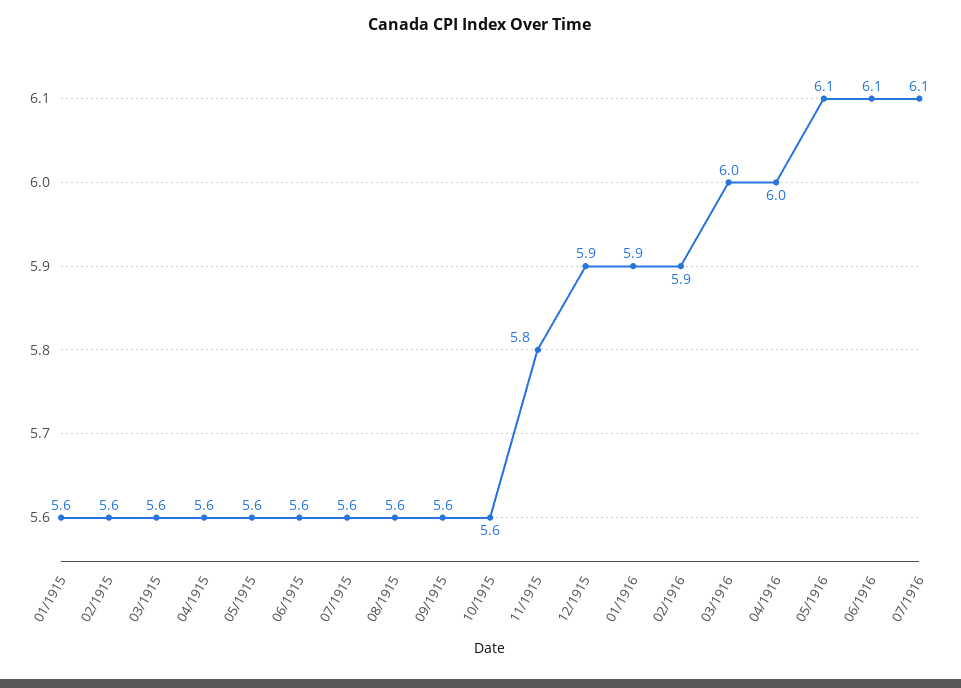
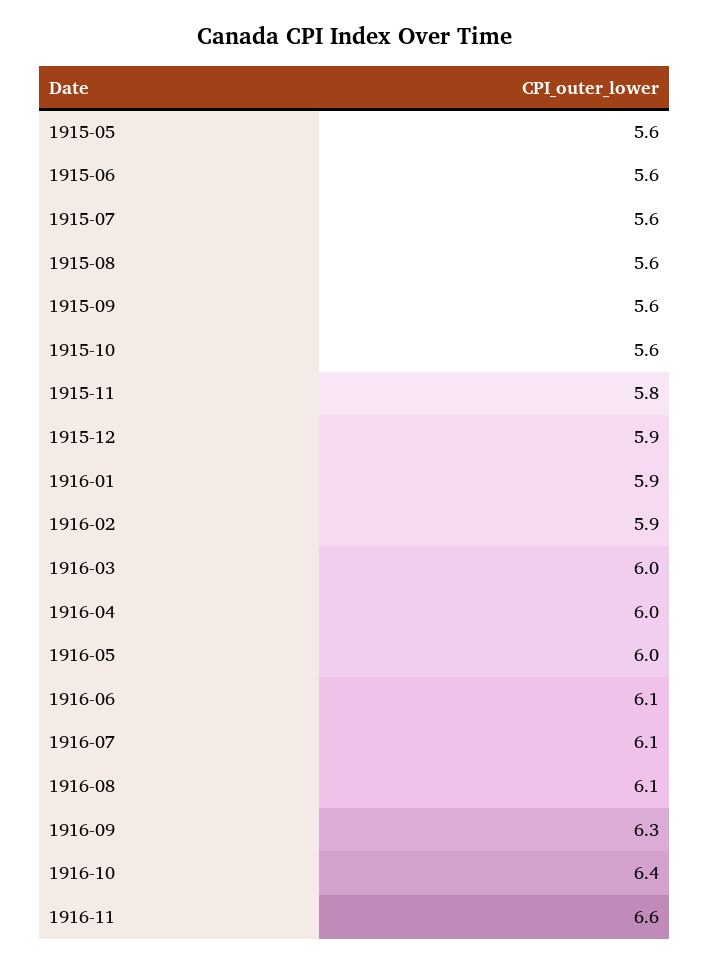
01/1915: 5.6 -> none
02/1915: 5.6 -> none
03/1915: 5.6 -> none
04/1915: 5.6 -> none
05/1916: 6.1 -> 6
1916-08: none -> 6.1
1916-09: none -> 6.3
1916-10: none -> 6.4
1916-11: none -> 6.6

